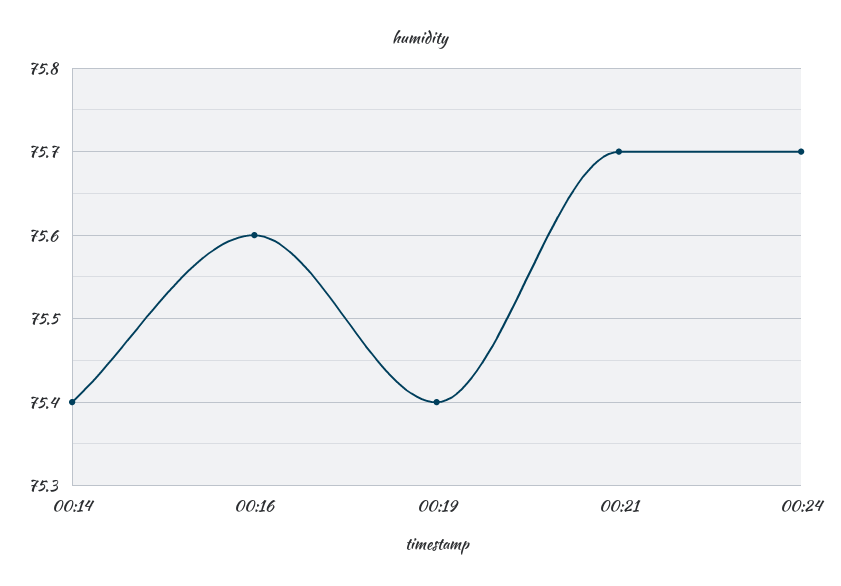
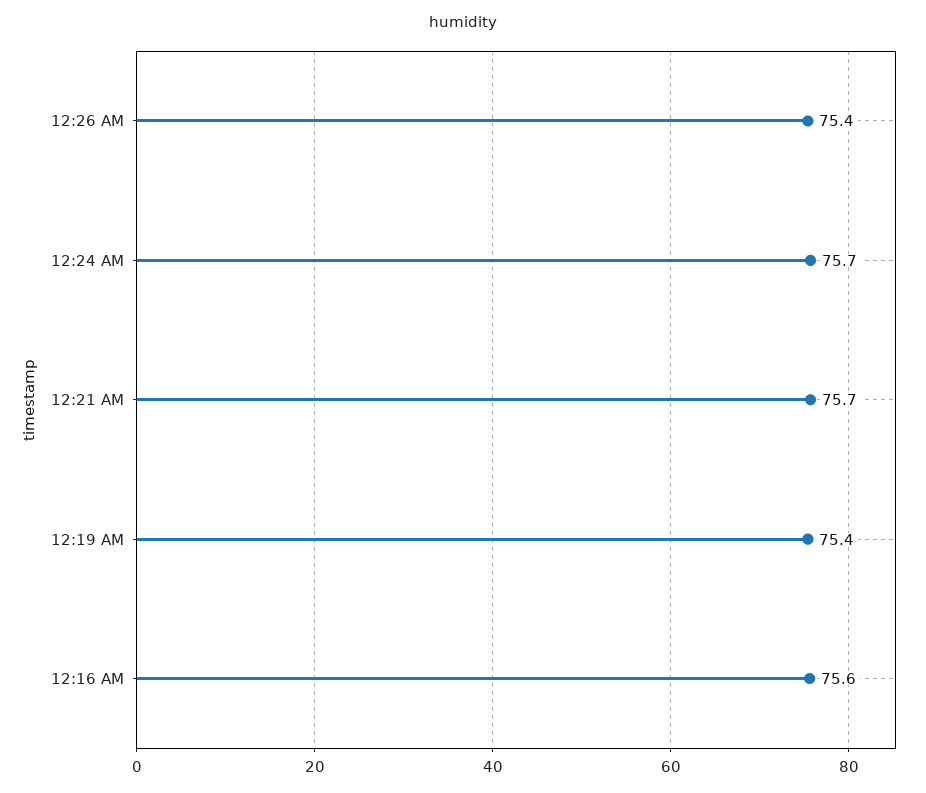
00:14: 75.4 -> none
12:26 AM: none -> 75.4

